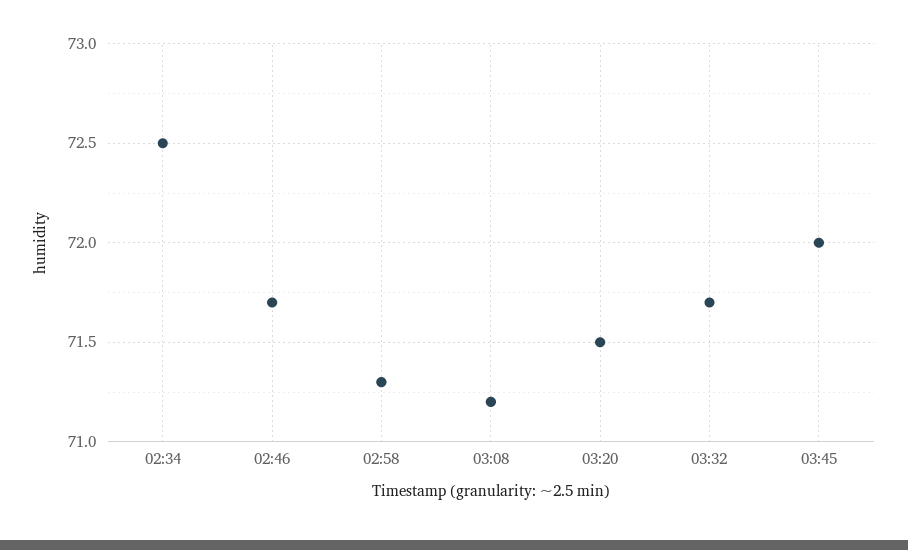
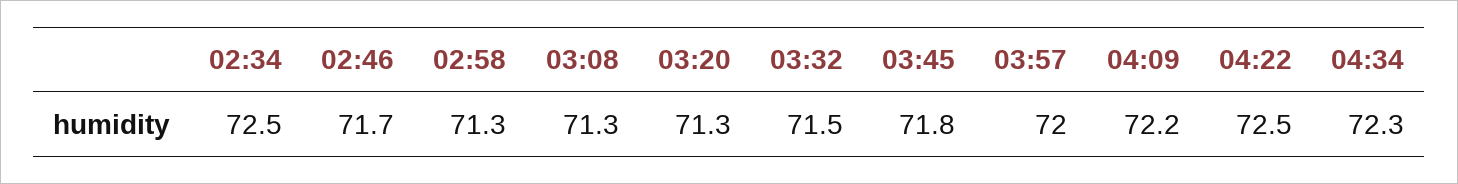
03:08: 71.2 -> 71.3
03:20: 71.5 -> 71.3
03:32: 71.7 -> 71.5
03:45: 72 -> 71.8
03:57: none -> 72
04:09: none -> 72.2
04:22: none -> 72.5
04:34: none -> 72.3

